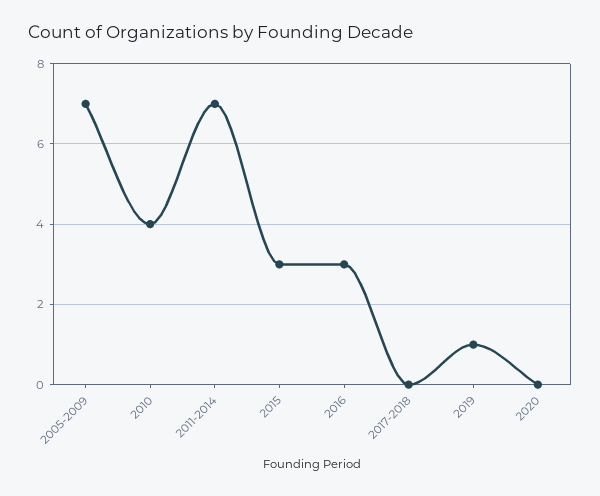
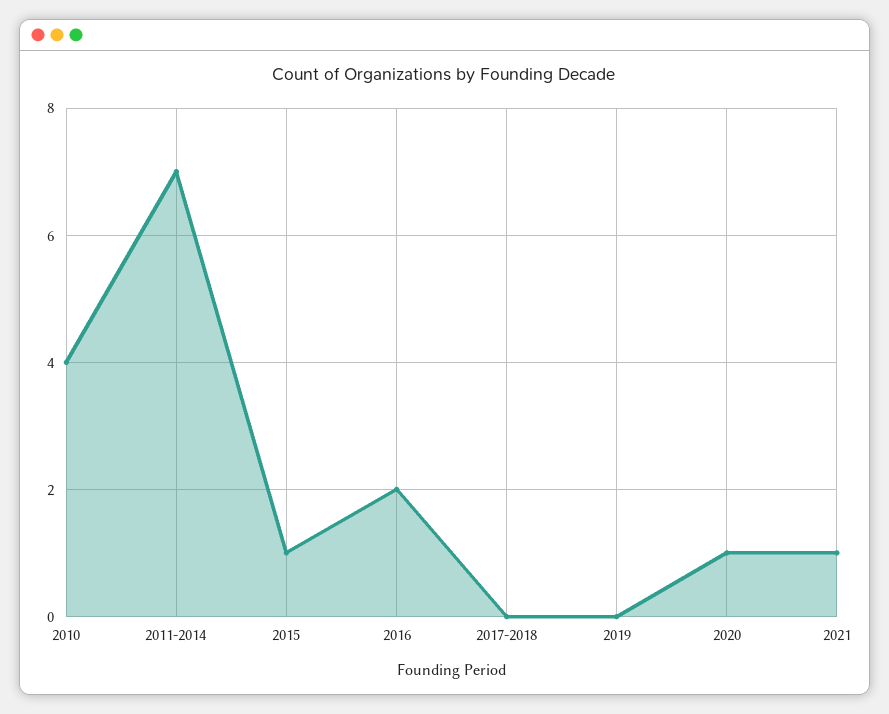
2005-2009: 7 -> none
2015: 3 -> 1
2016: 3 -> 2
2019: 1 -> 0
2020: 0 -> 1
2021: none -> 1

